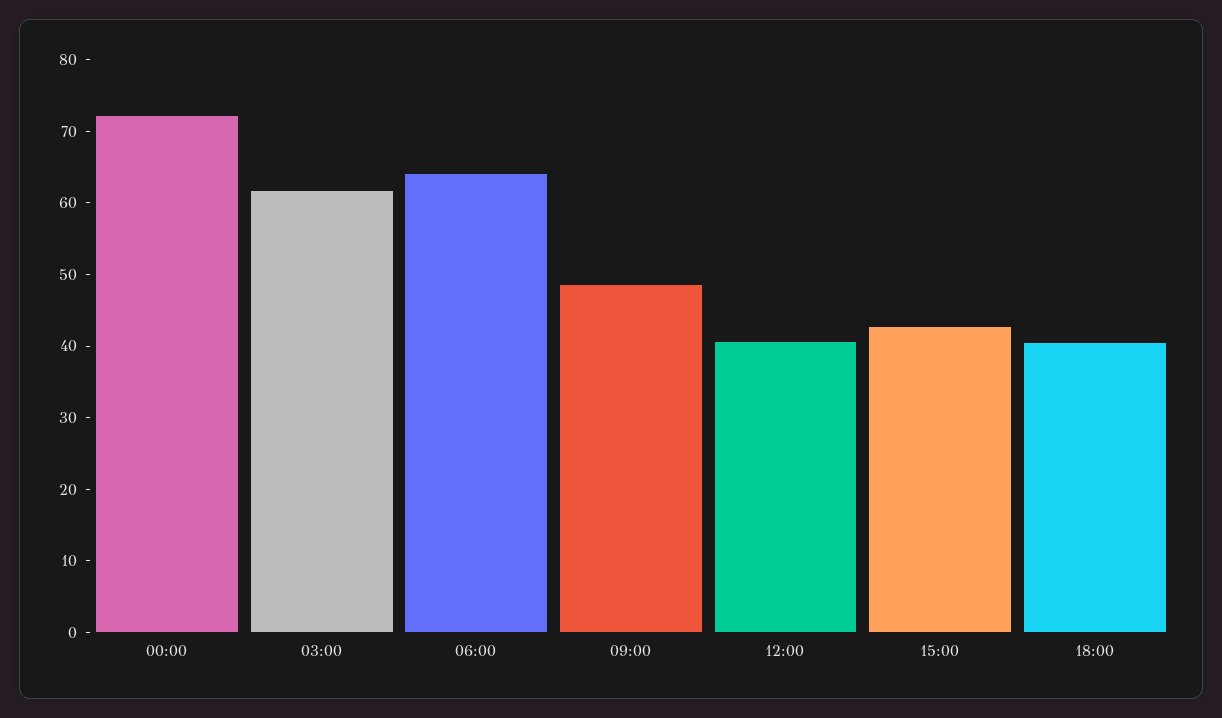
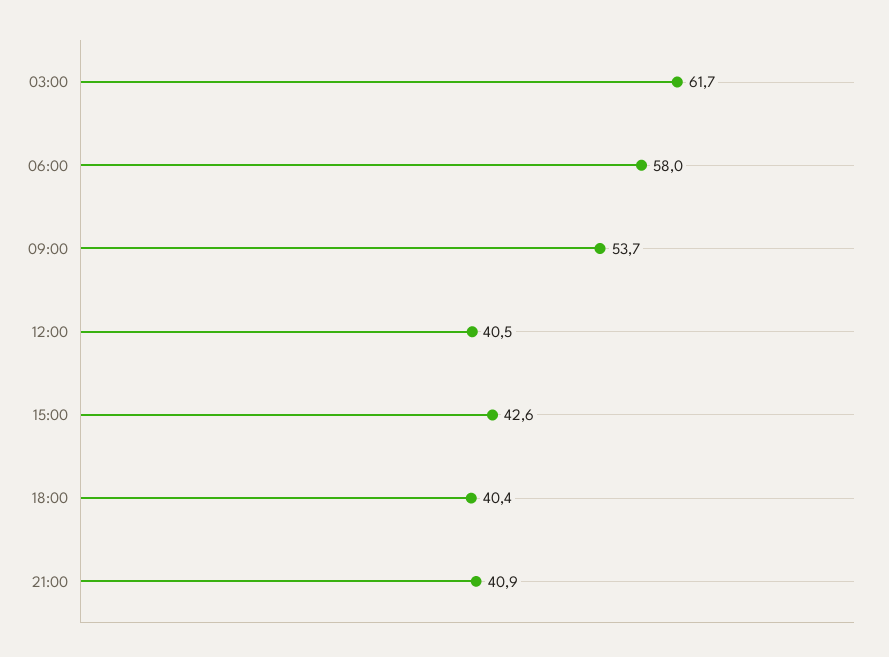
00:00: 72 -> none
06:00: 64 -> 58
09:00: 48 -> 53.7
21:00: none -> 40.9

